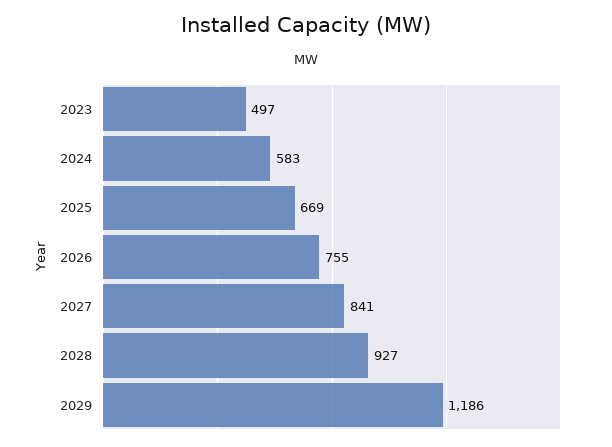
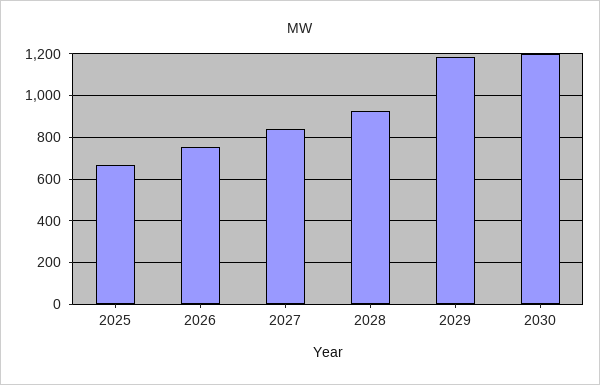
2023: 497 -> none
2024: 583 -> none
2030: none -> 1200

